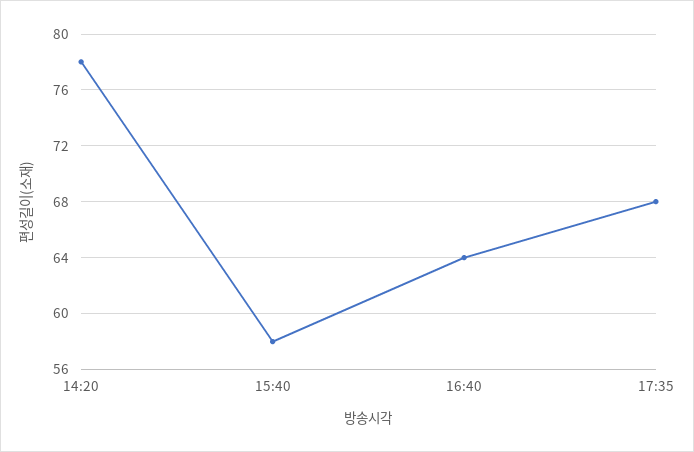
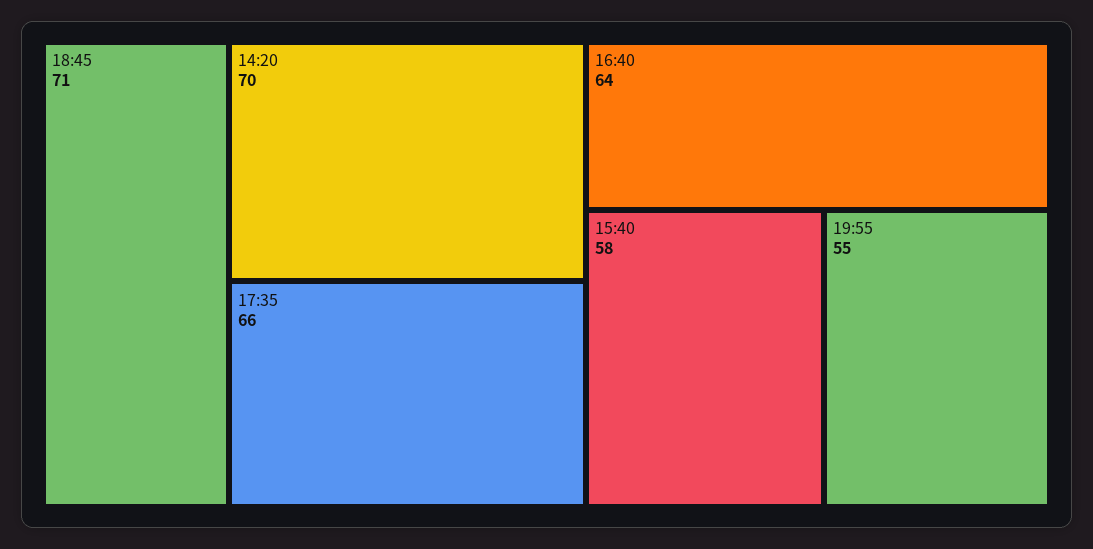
14:20: 78 -> 70
17:35: 68 -> 66
18:45: none -> 71
19:55: none -> 55

